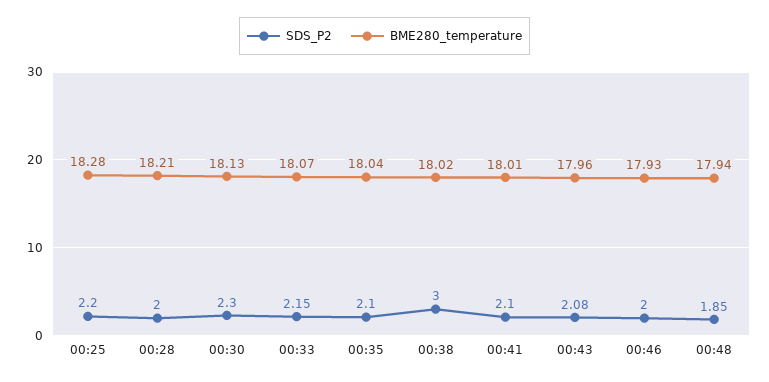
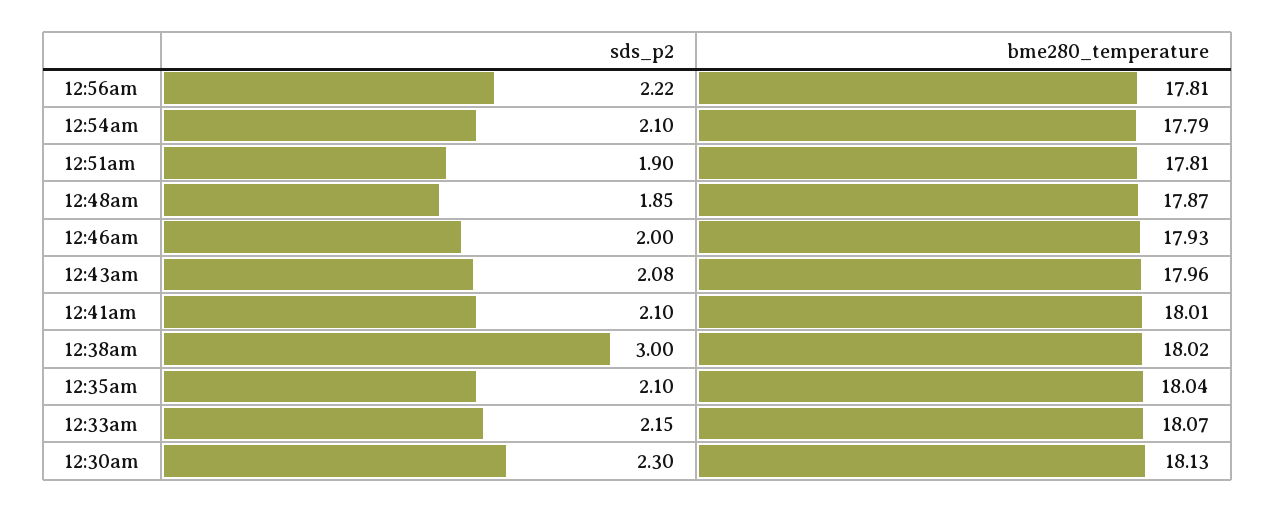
SDS_P2, 00:25: 2.2 -> none
BME280_temperature, 00:25: 18.28 -> none
SDS_P2, 00:28: 2 -> none
BME280_temperature, 00:28: 18.21 -> none
BME280_temperature, 00:48: 17.94 -> 17.87
SDS_P2, 12:56am: none -> 2.22
BME280_temperature, 12:56am: none -> 17.81
SDS_P2, 12:54am: none -> 2.1
BME280_temperature, 12:54am: none -> 17.79
SDS_P2, 12:51am: none -> 1.9
BME280_temperature, 12:51am: none -> 17.81

